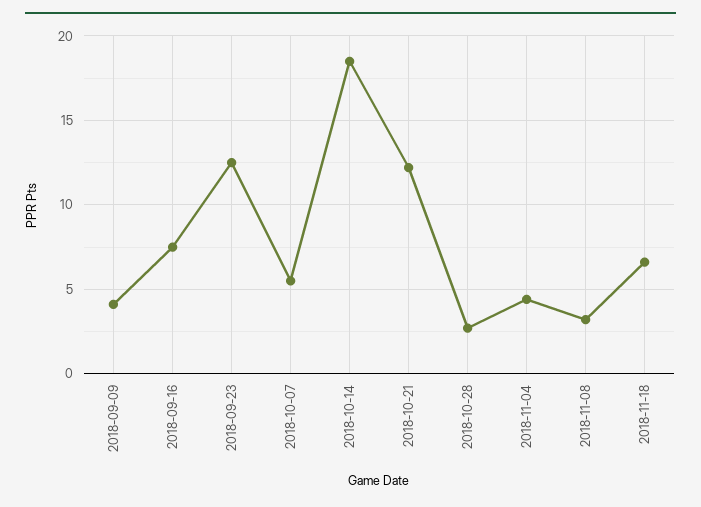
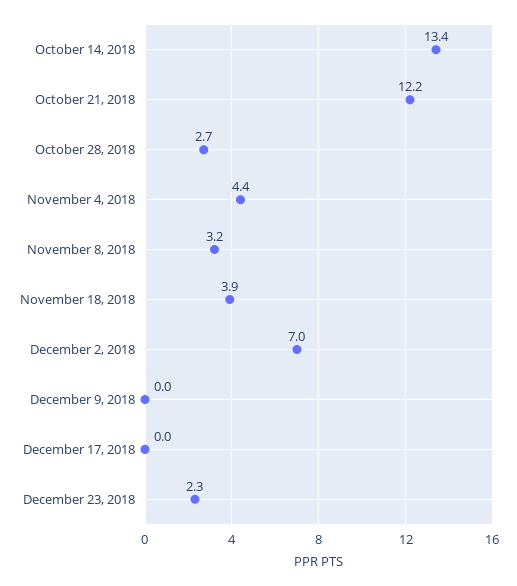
2018-09-09: 4 -> none
2018-09-16: 7.5 -> none
2018-09-23: 12.5 -> none
2018-10-07: 5.5 -> none
2018-10-14: 18.5 -> 13.4
2018-11-18: 6.5 -> 3.9
December 2, 2018: none -> 7
December 9, 2018: none -> 0
December 17, 2018: none -> 0
December 23, 2018: none -> 2.3

